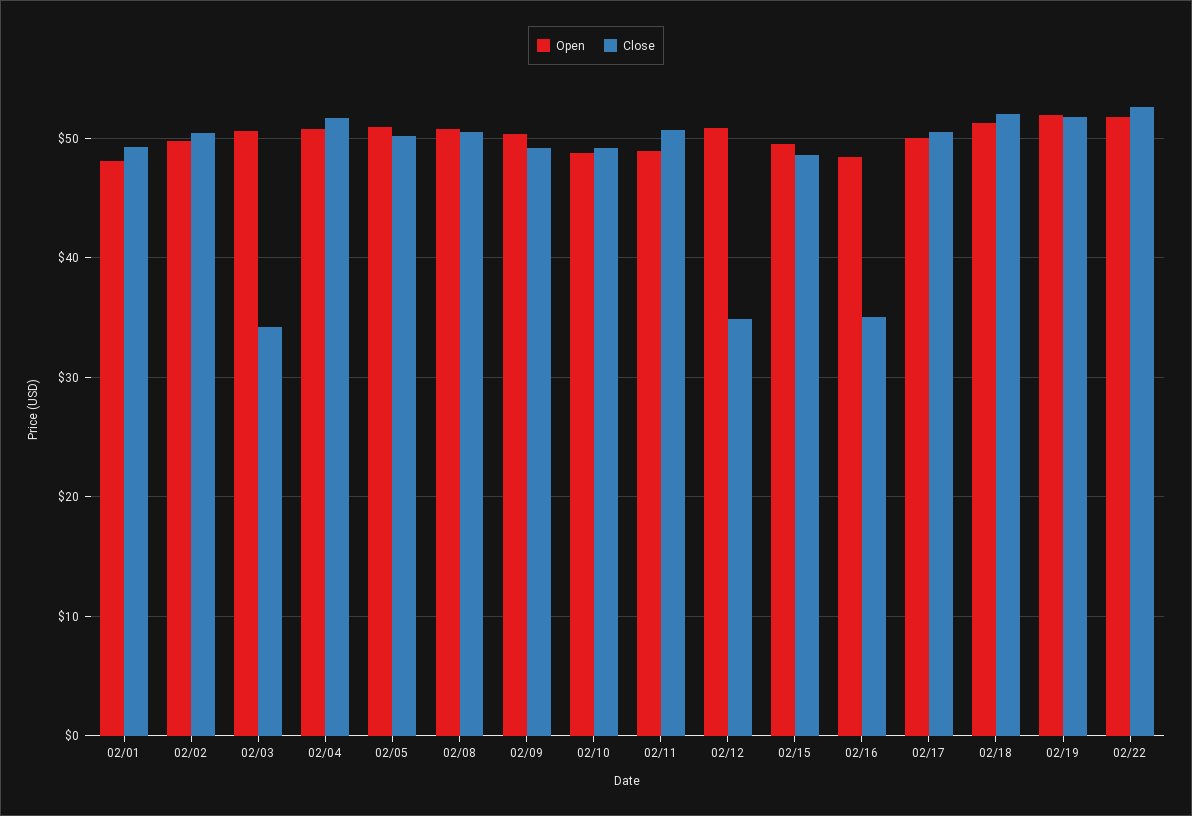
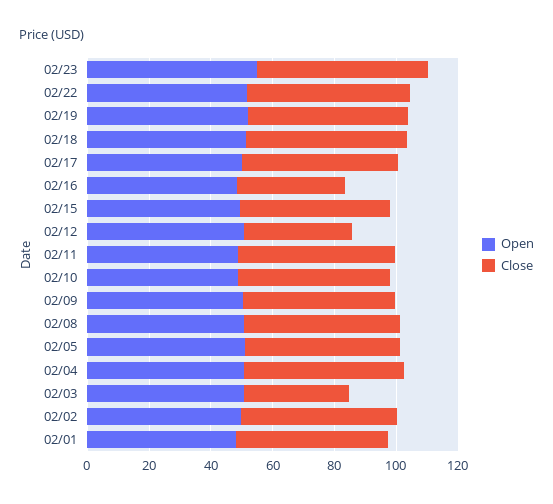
Open, 02/23: none -> 55
Close, 02/23: none -> 55

